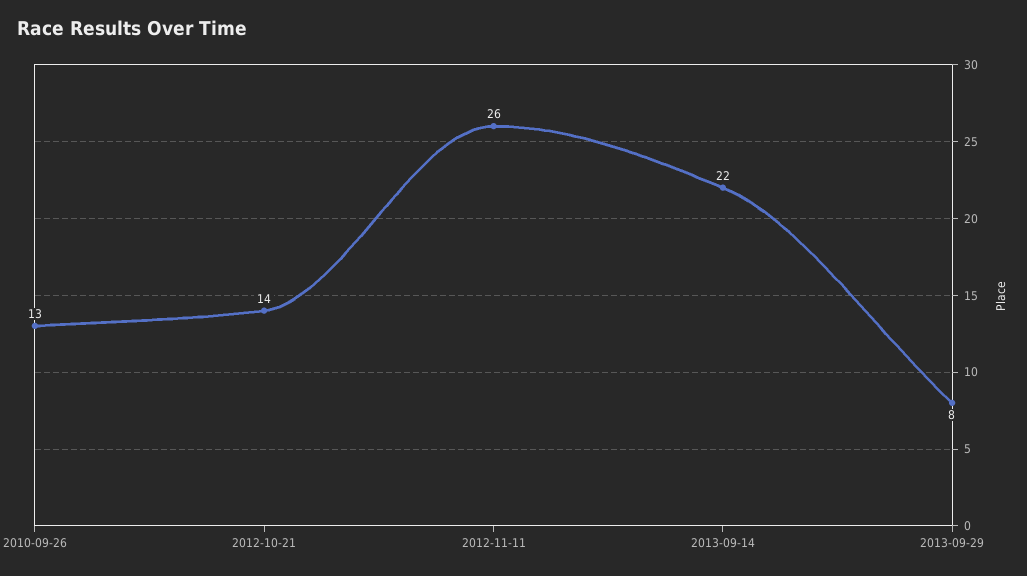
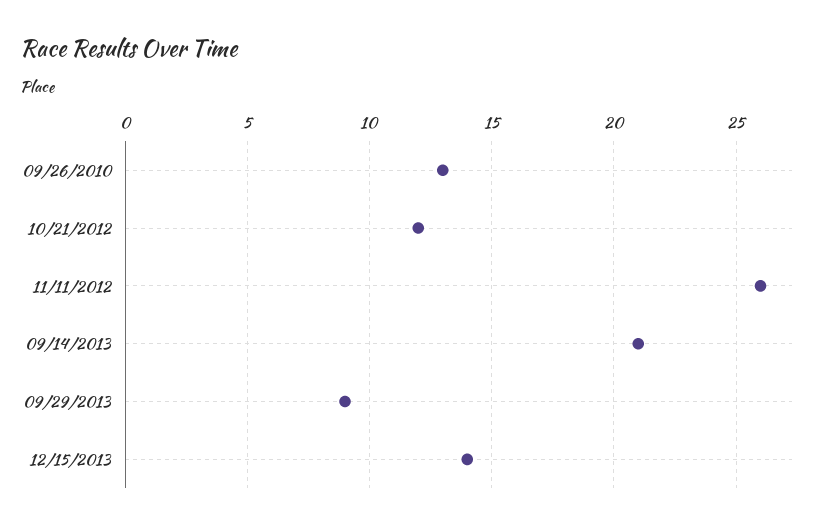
2012-10-21: 14 -> 12
2013-09-14: 22 -> 21
2013-09-29: 8 -> 9
12/15/2013: none -> 14

